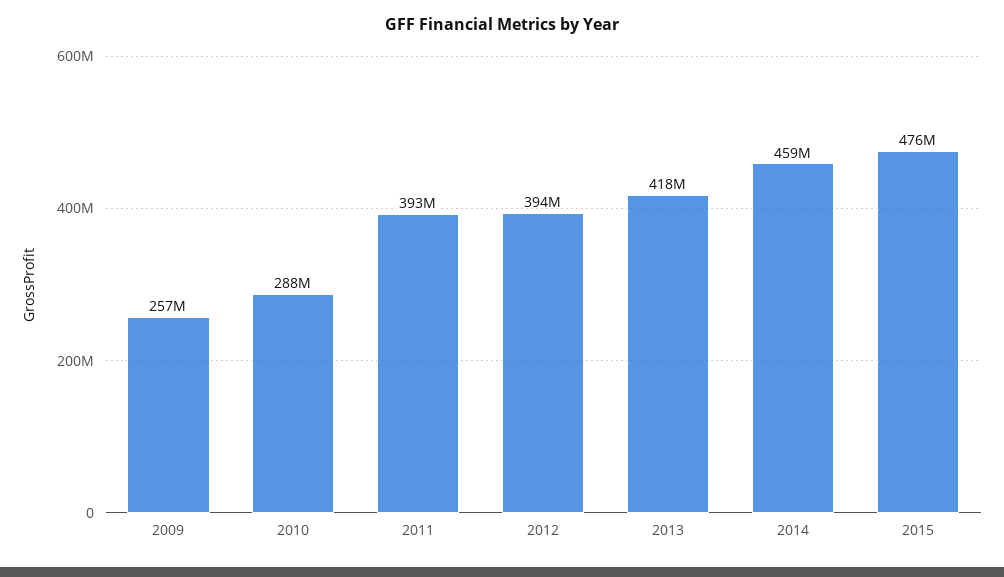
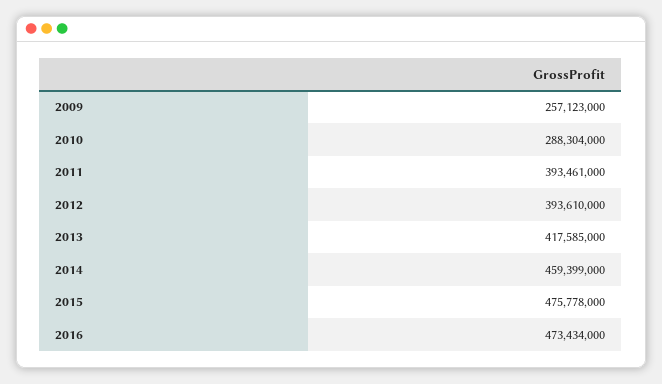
2016: none -> 473434000

